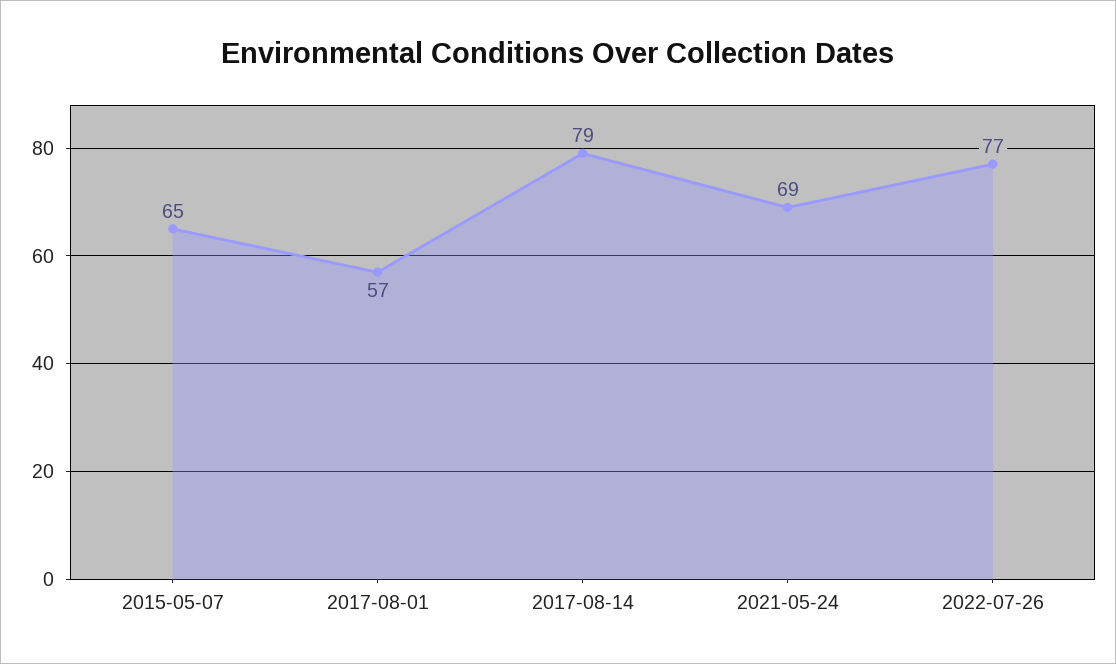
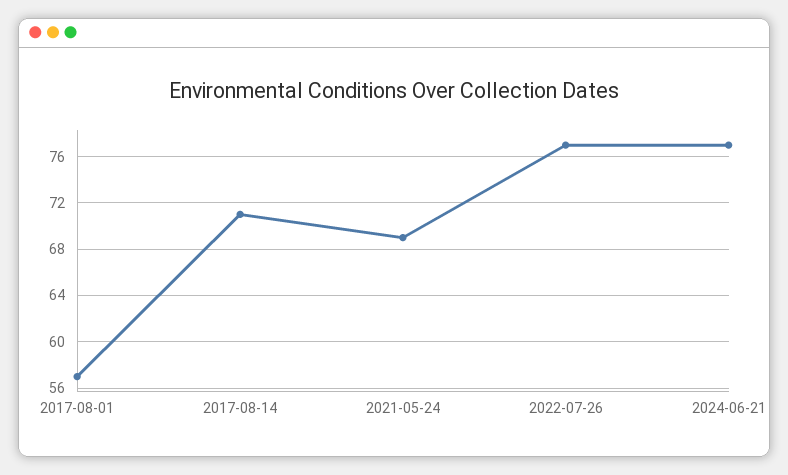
2015-05-07: 65 -> none
2017-08-14: 79 -> 71
2024-06-21: none -> 77

